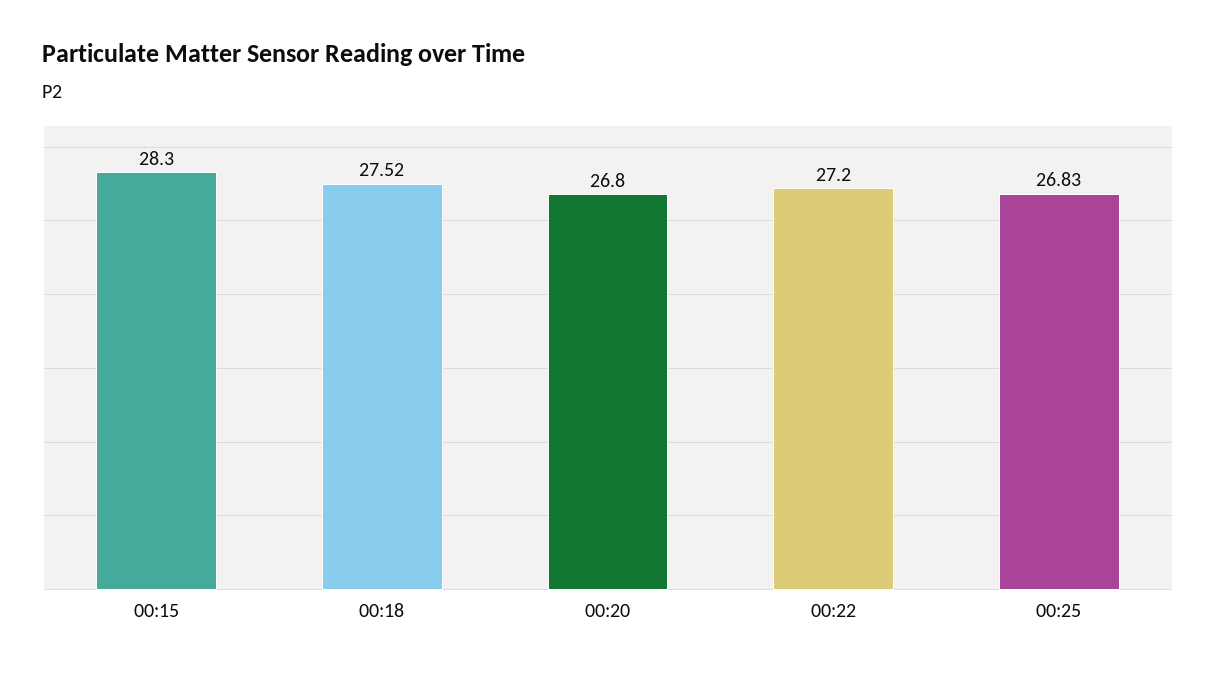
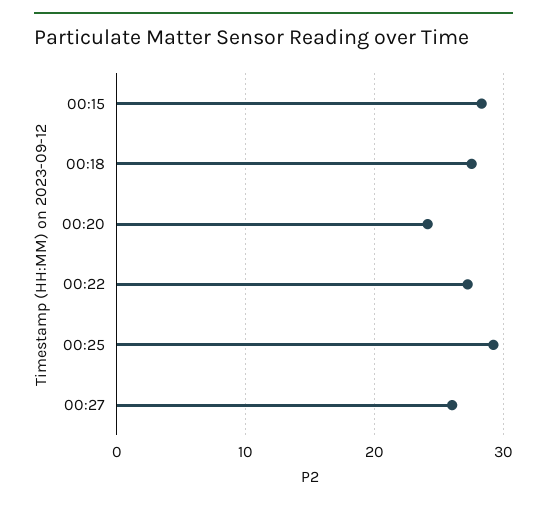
00:20: 26.8 -> 24
00:25: 26.83 -> 29
00:27: none -> 26

